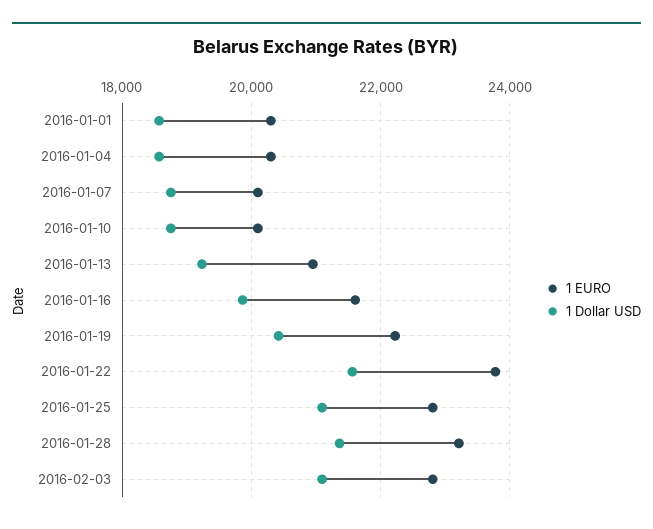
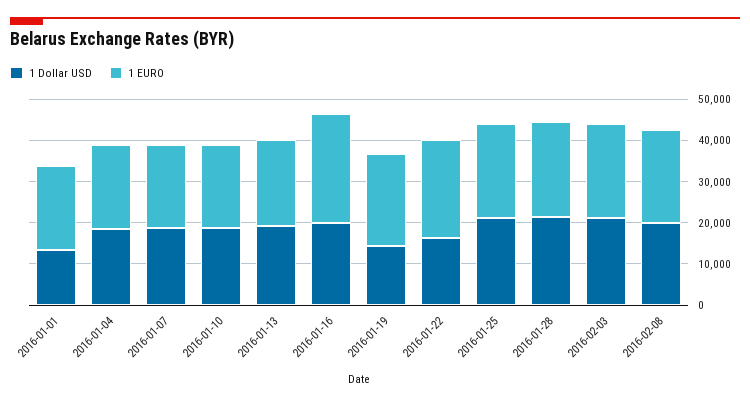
1 Dollar USD, 2016-01-01: 18600 -> 14000
1 EURO, 2016-01-16: 21600 -> 26000
1 Dollar USD, 2016-01-19: 20400 -> 14000
1 Dollar USD, 2016-01-22: 21600 -> 16000
1 Dollar USD, 2016-02-08: none -> 20000
1 EURO, 2016-02-08: none -> 22000

